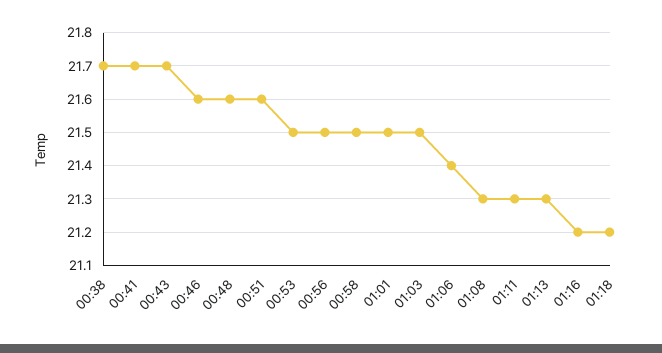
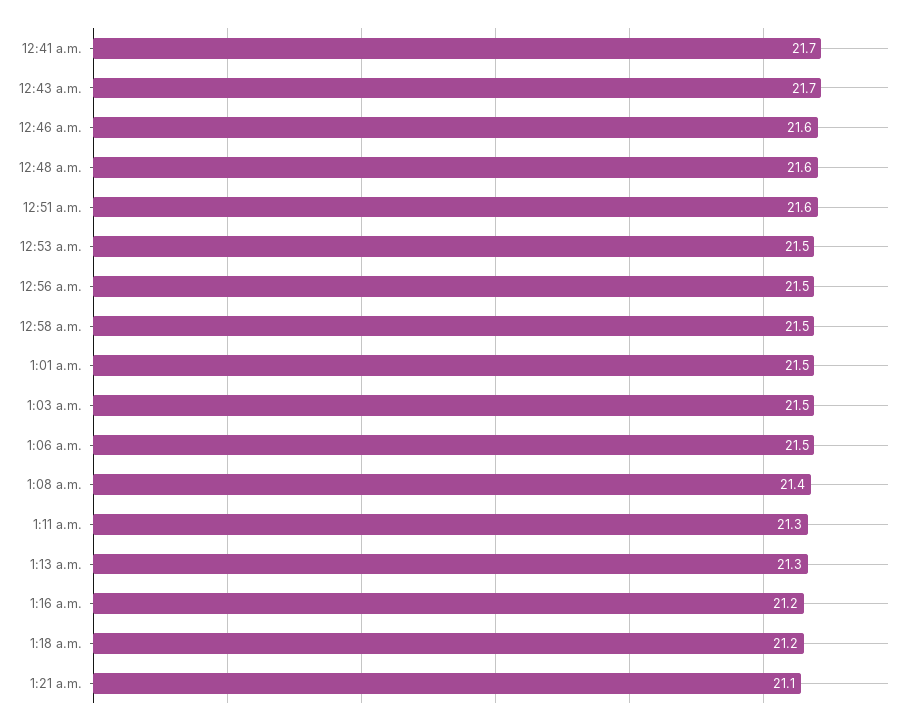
00:38: 21.7 -> none
01:06: 21.4 -> 21.5
01:08: 21.3 -> 21.4
1:21 a.m.: none -> 21.1

